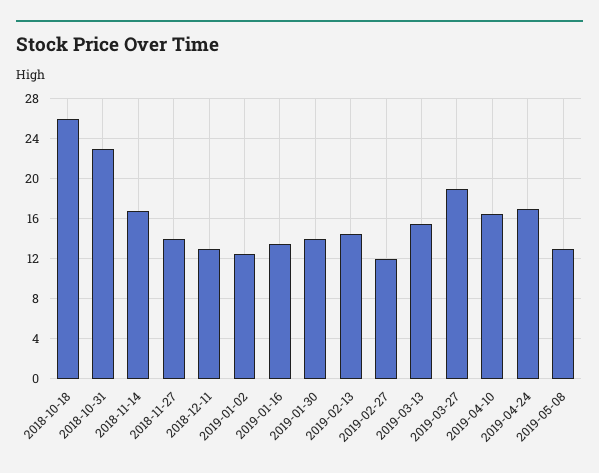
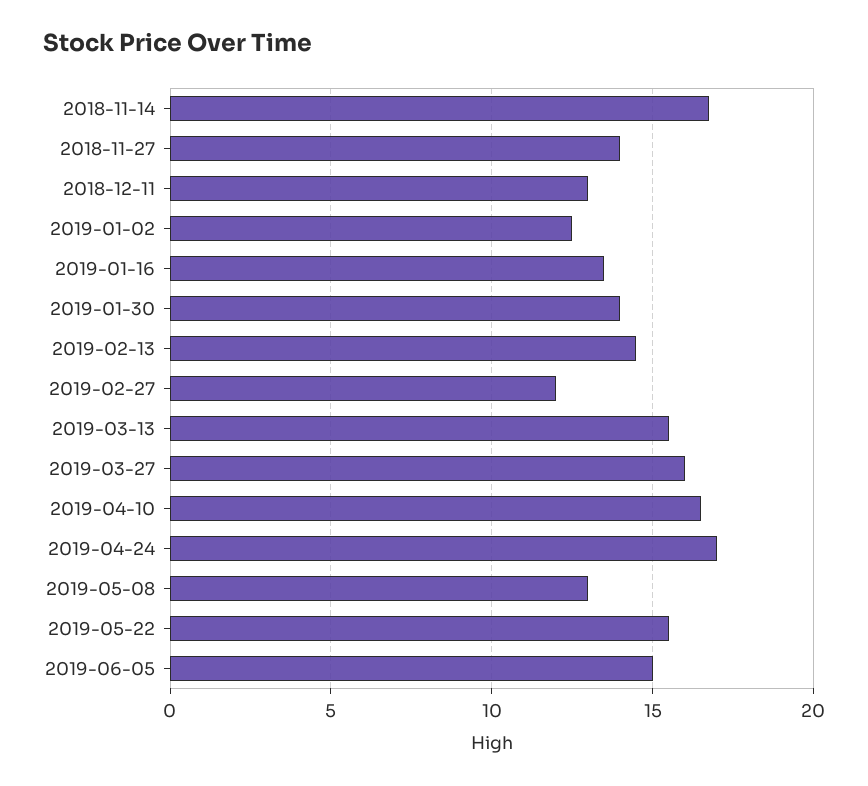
2018-10-18: 26 -> none
2018-10-31: 23 -> none
2019-03-27: 19 -> 16
2019-05-22: none -> 15.5
2019-06-05: none -> 15

